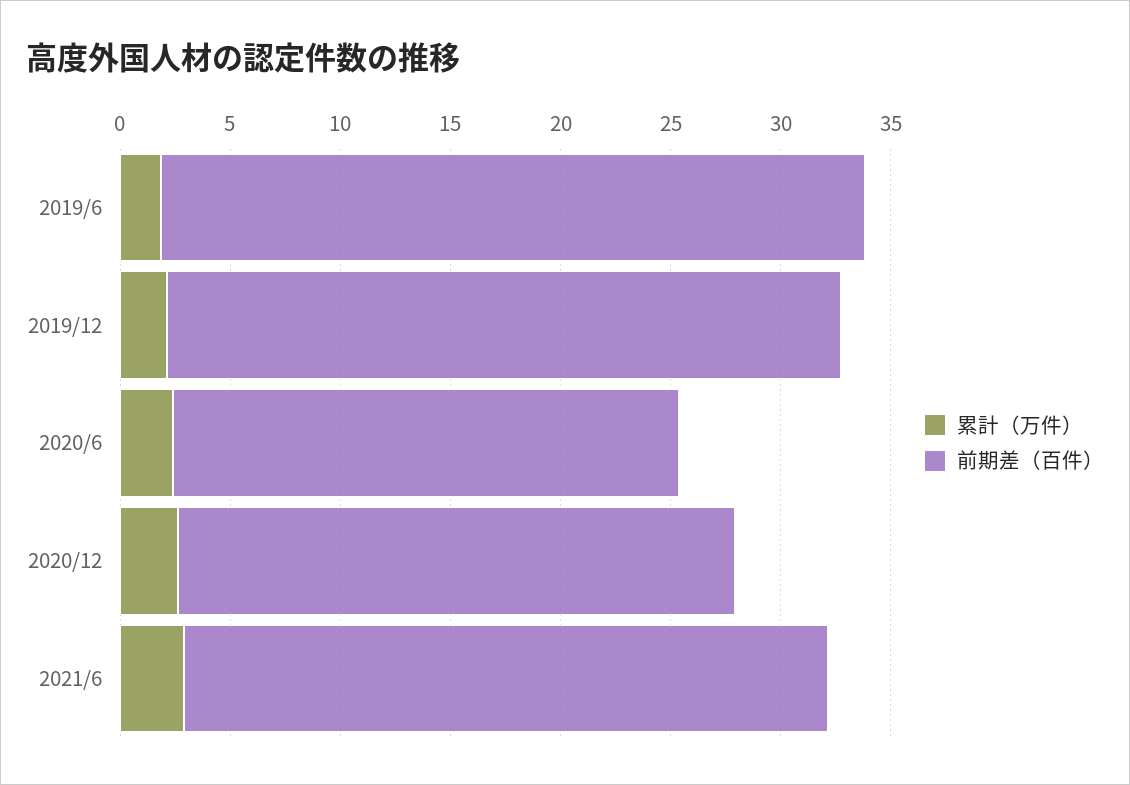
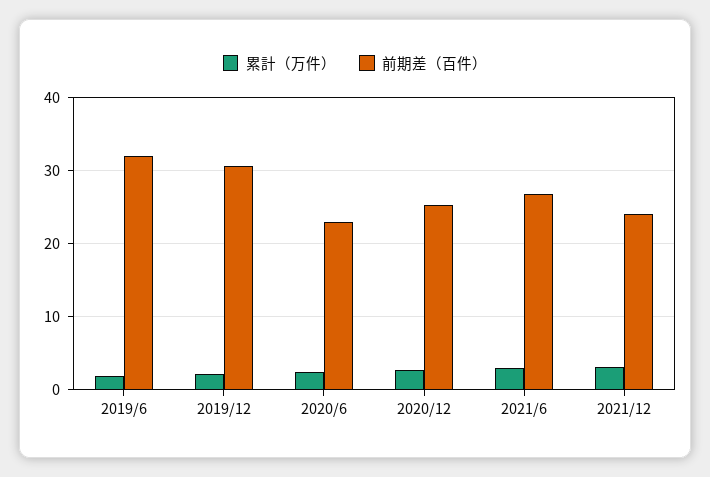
前期差（百件）, 2021/6: 29 -> 27
累計（万件）, 2021/12: none -> 3
前期差（百件）, 2021/12: none -> 24

